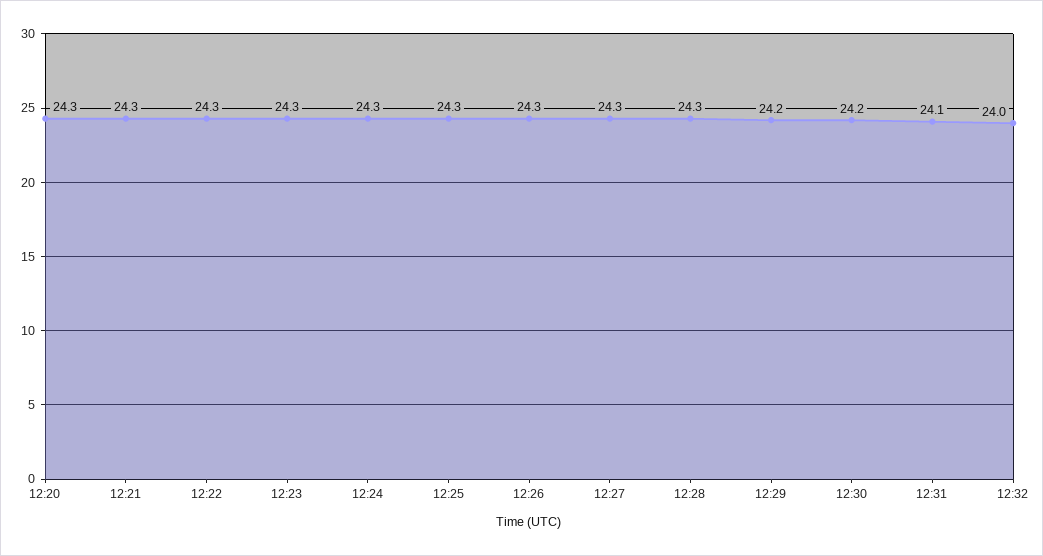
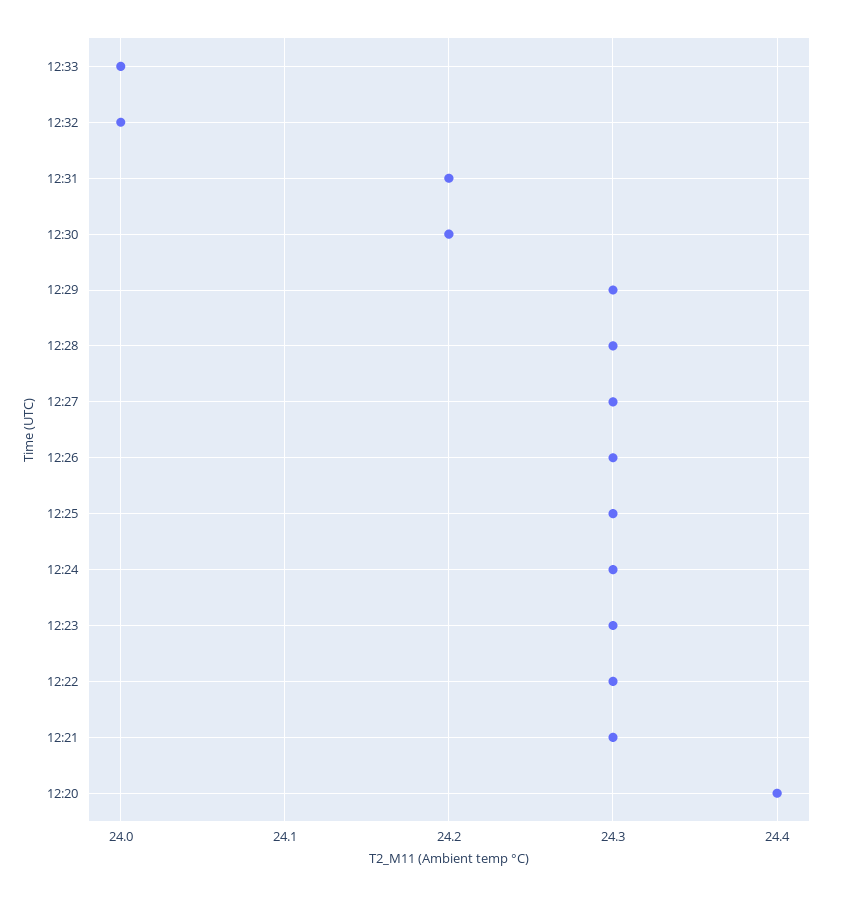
12:20: 24.3 -> 24.4
12:29: 24.2 -> 24.3
12:31: 24.1 -> 24.2
12:33: none -> 24

